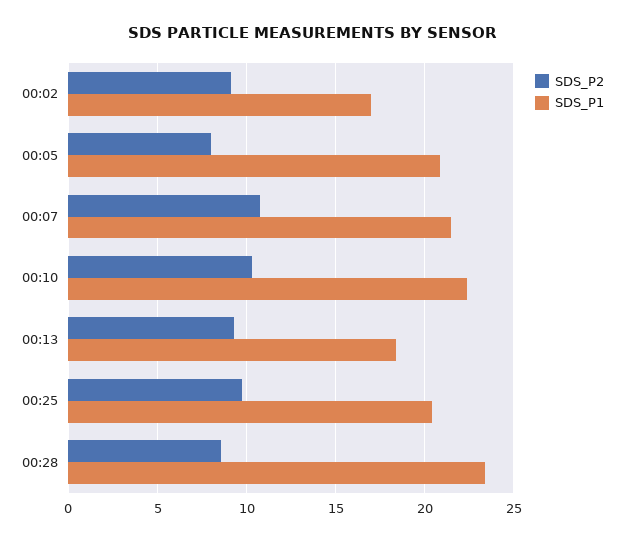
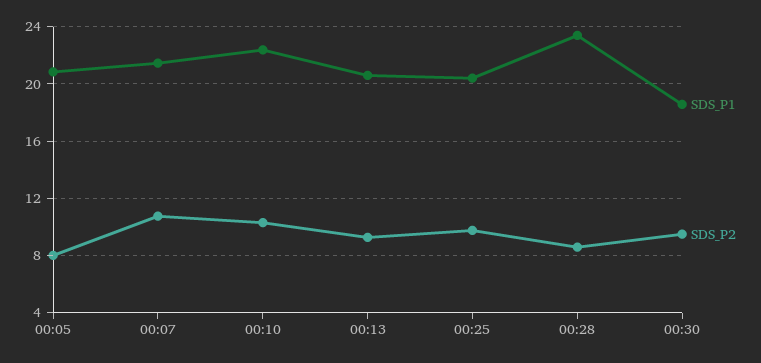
SDS_P2, 00:02: 9 -> none
SDS_P1, 00:02: 17 -> none
SDS_P1, 00:13: 18.5 -> 20.5
SDS_P1, 00:30: none -> 18.5
SDS_P2, 00:30: none -> 9.5

